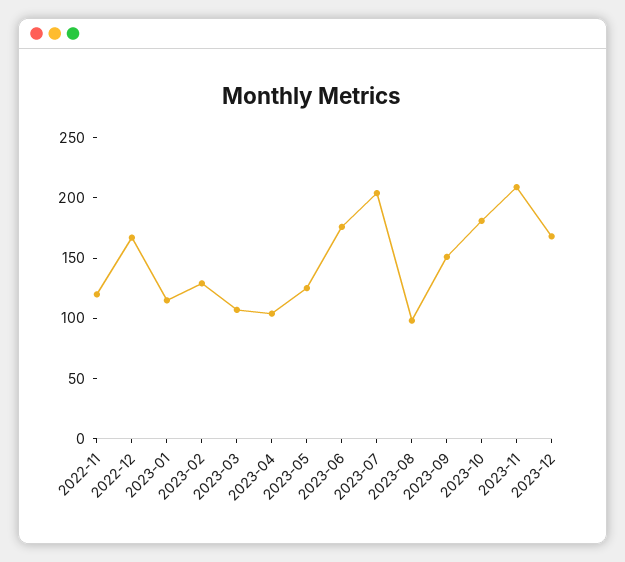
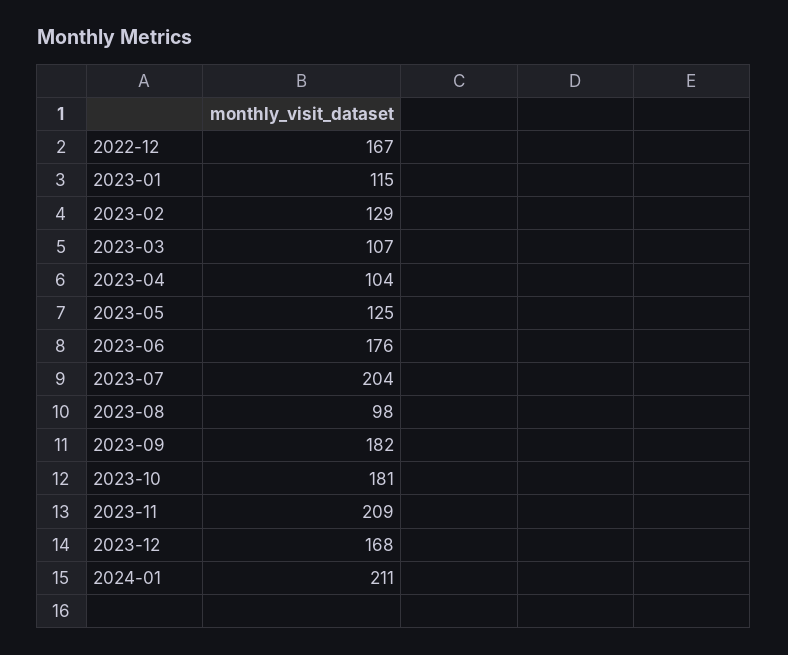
2022-11: 120 -> none
2023-09: 150 -> 182
2024-01: none -> 211

